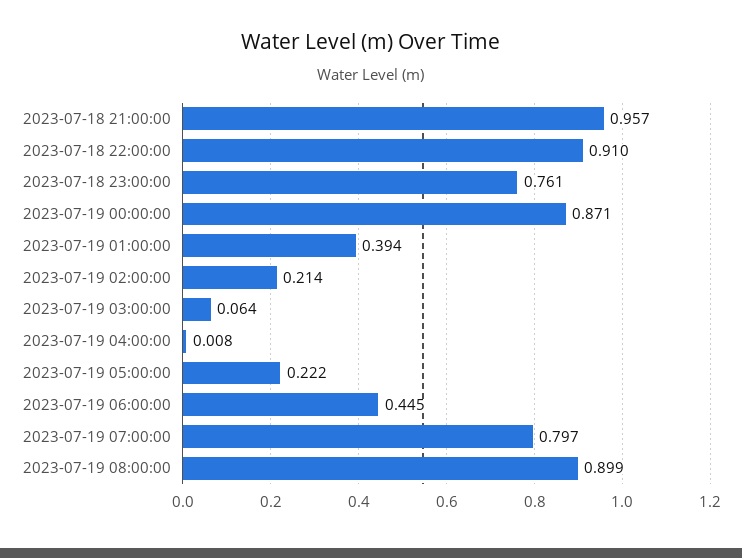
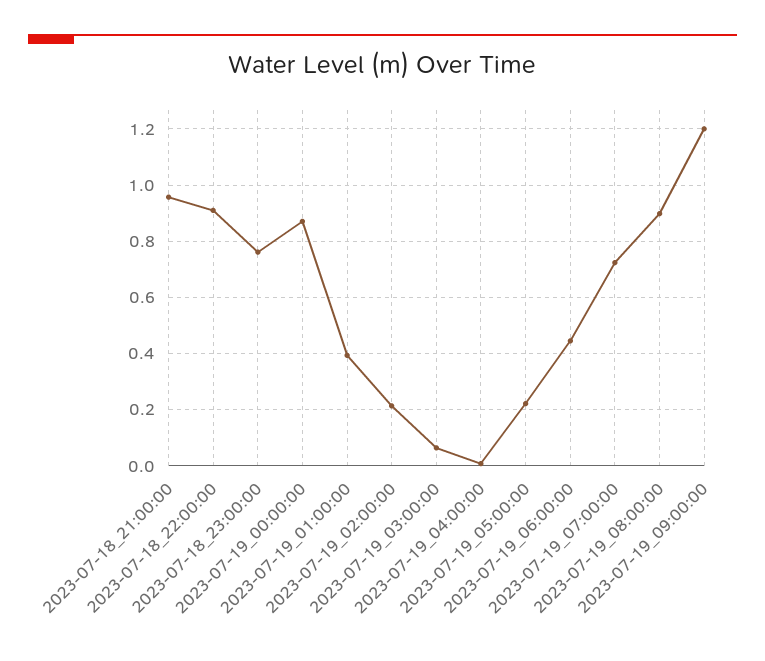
2023-07-19 07:00:00: 0.797 -> 0.725
2023-07-19_09:00:00: none -> 1.2

